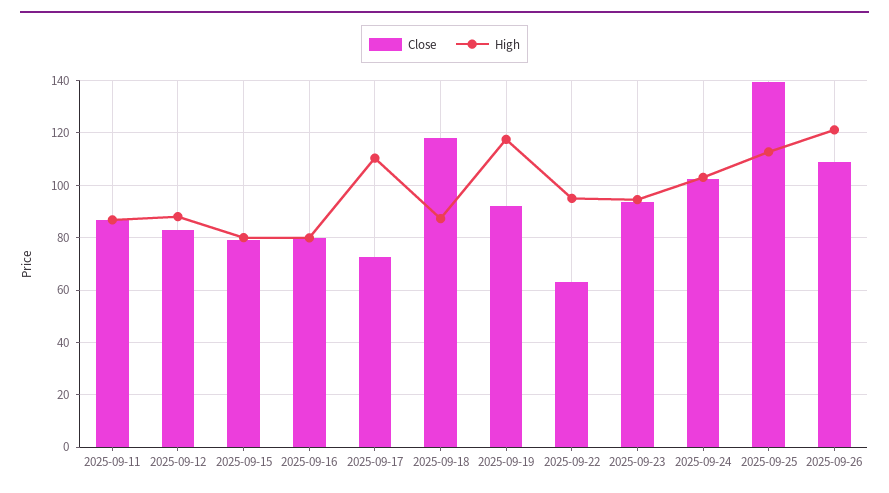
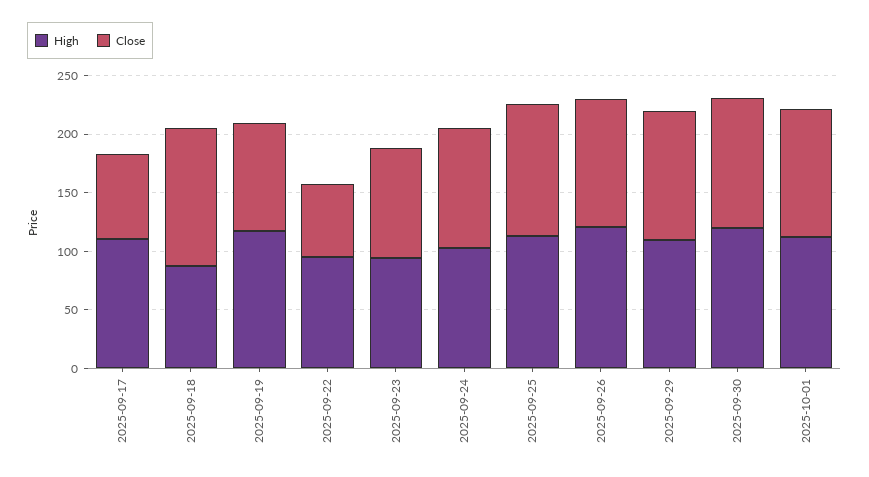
Close, 2025-09-11: 87.5 -> none
High, 2025-09-11: 87.5 -> none
Close, 2025-09-12: 82.5 -> none
High, 2025-09-12: 87.5 -> none
Close, 2025-09-15: 80 -> none
High, 2025-09-15: 80 -> none
Close, 2025-09-16: 80 -> none
High, 2025-09-16: 80 -> none
Close, 2025-09-25: 140 -> 110
High, 2025-09-29: none -> 110
Close, 2025-09-29: none -> 110
High, 2025-09-30: none -> 120
Close, 2025-09-30: none -> 110
High, 2025-10-01: none -> 110
Close, 2025-10-01: none -> 110

